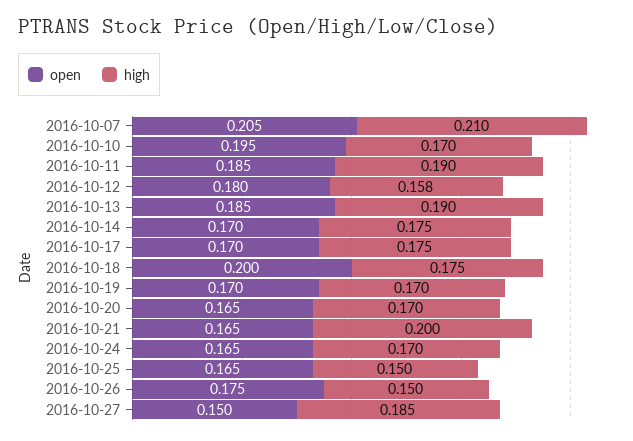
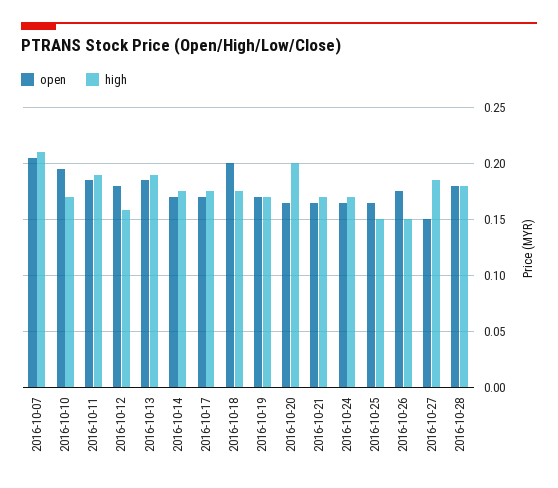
high, 2016-10-20: 0.17 -> 0.2
high, 2016-10-21: 0.2 -> 0.17
open, 2016-10-28: none -> 0.18
high, 2016-10-28: none -> 0.18

